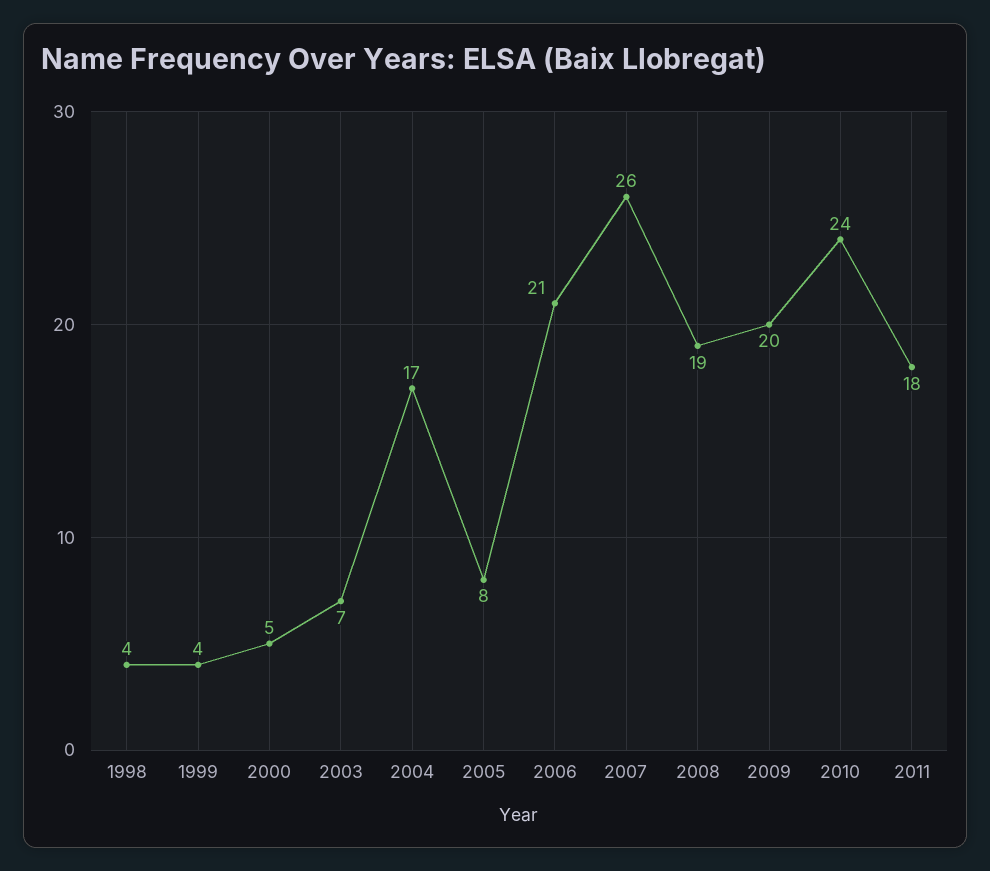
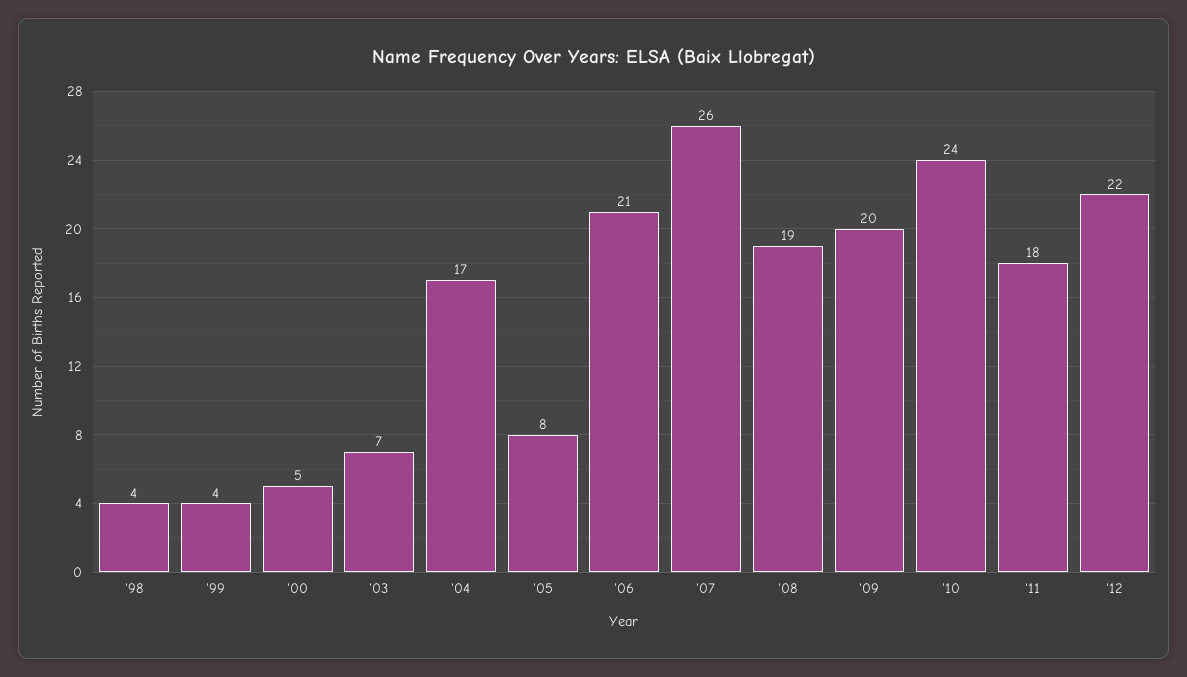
'12: none -> 22

